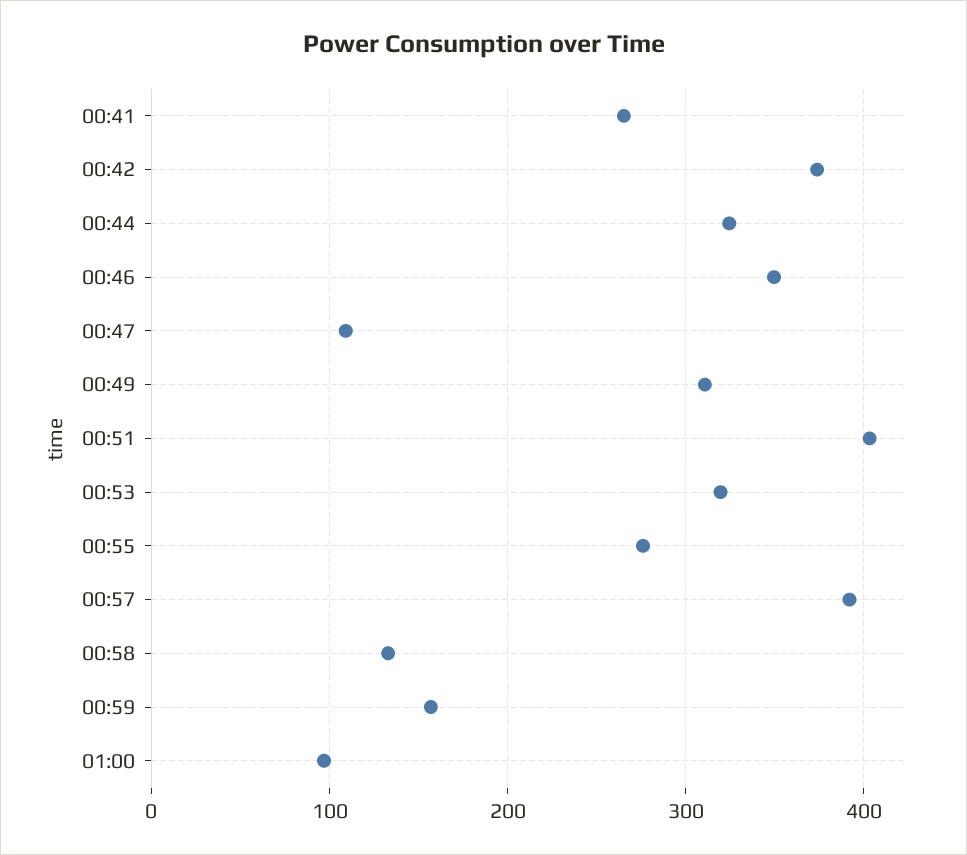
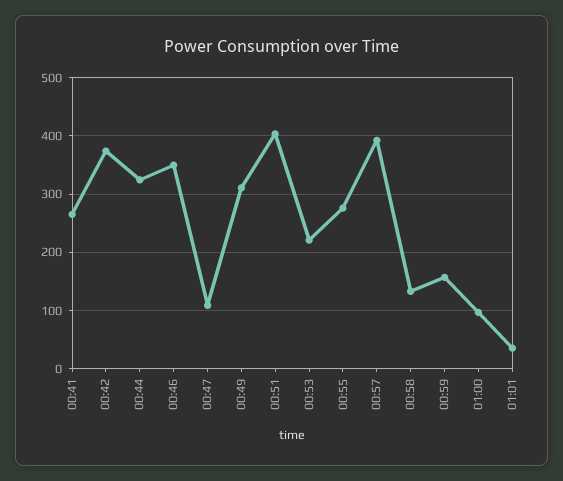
00:53: 320 -> 220
01:01: none -> 40

